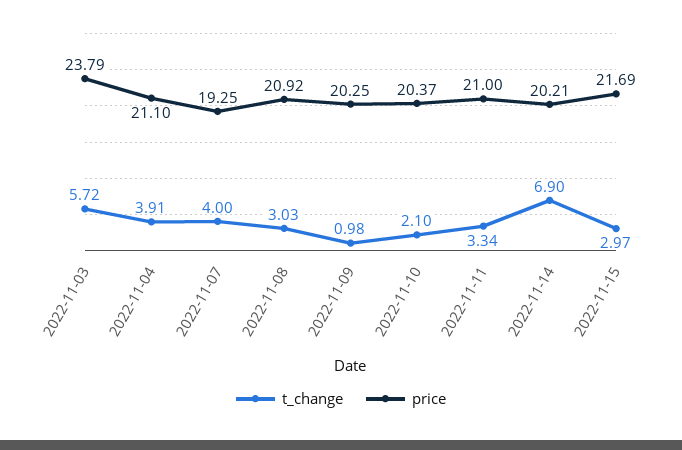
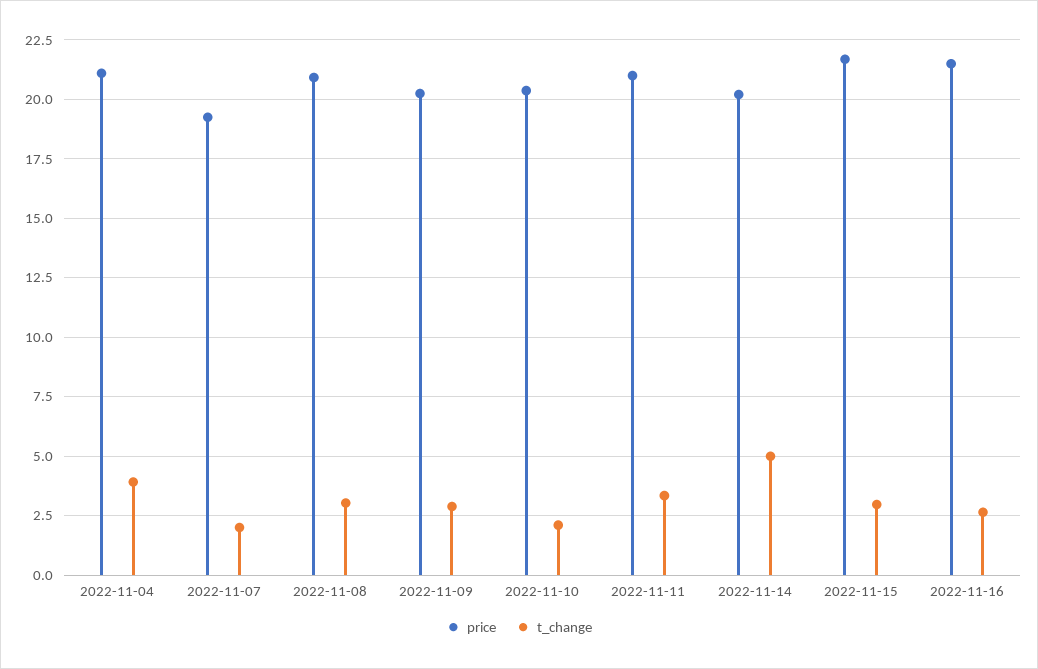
t_change, 2022-11-03: 5.72 -> none
price, 2022-11-03: 23.79 -> none
t_change, 2022-11-07: 4 -> 2
t_change, 2022-11-09: 0.98 -> 3
t_change, 2022-11-14: 6.9 -> 5
price, 2022-11-16: none -> 21.5
t_change, 2022-11-16: none -> 2.5

